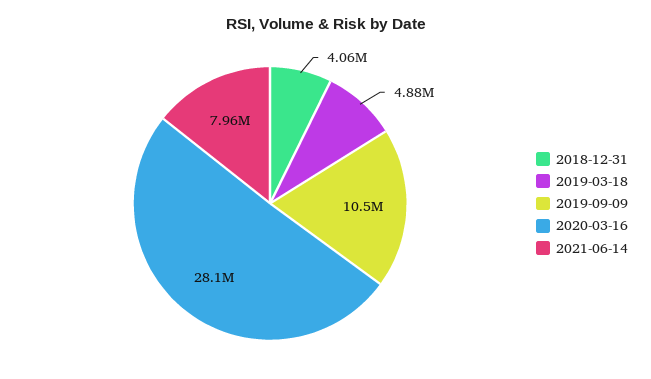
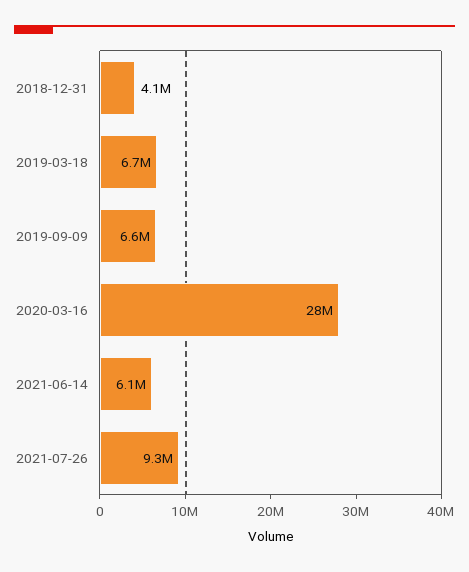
2019-03-18: 4880000 -> 6700000
2019-09-09: 10500000 -> 6600000
2021-06-14: 7960000 -> 6100000
2021-07-26: none -> 9300000

